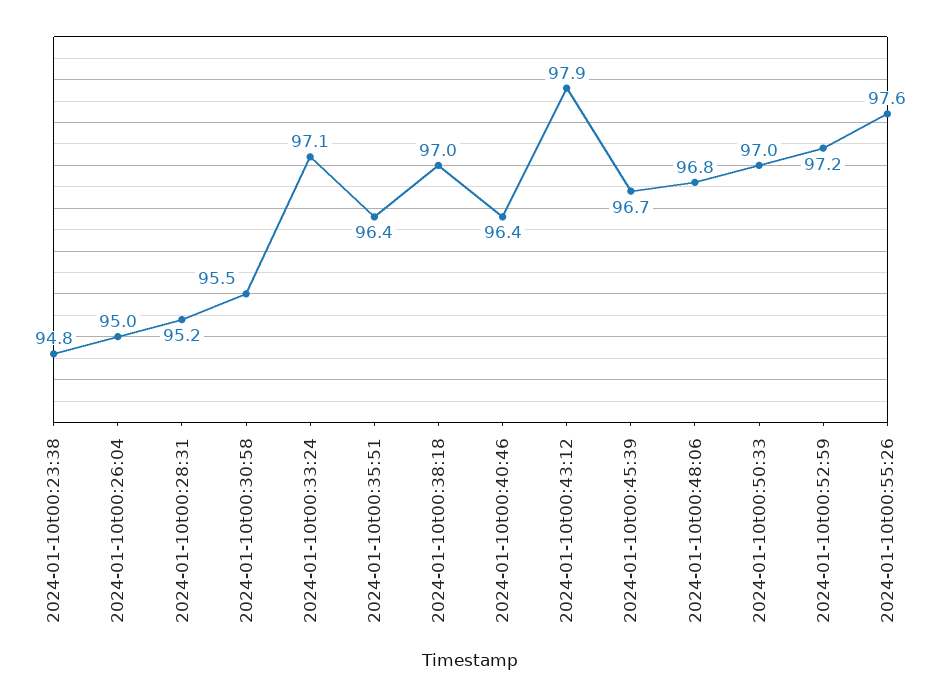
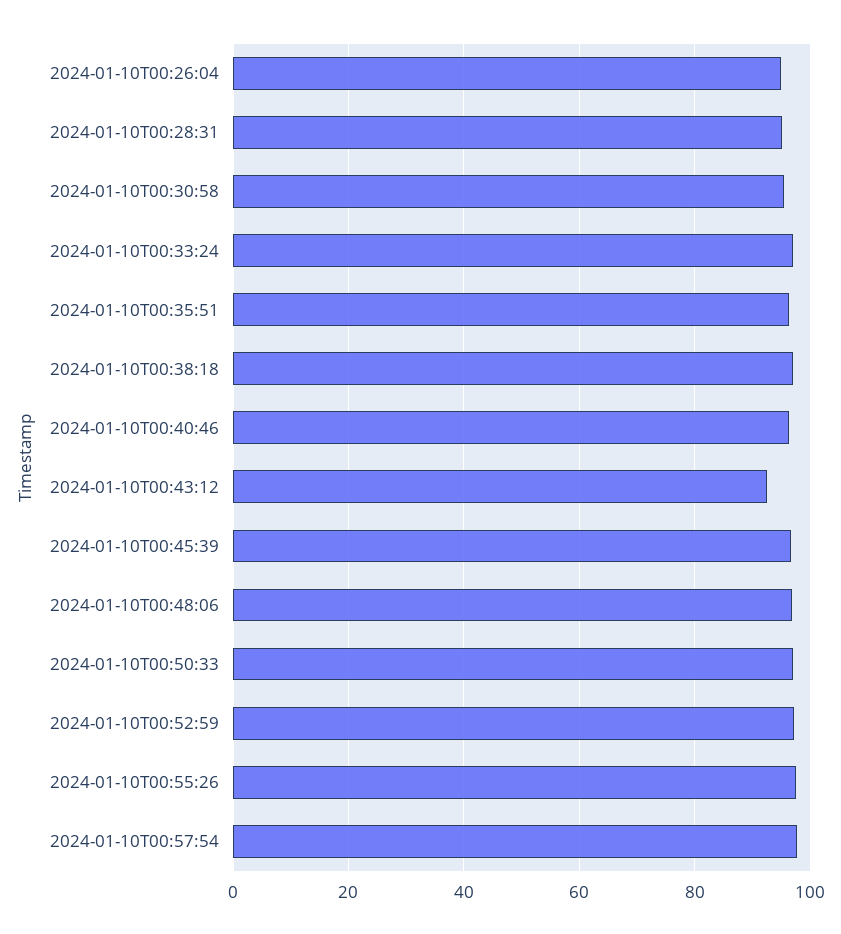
2024-01-10t00:23:38: 94.8 -> none
2024-01-10t00:43:12: 97.9 -> 92
2024-01-10T00:57:54: none -> 98

